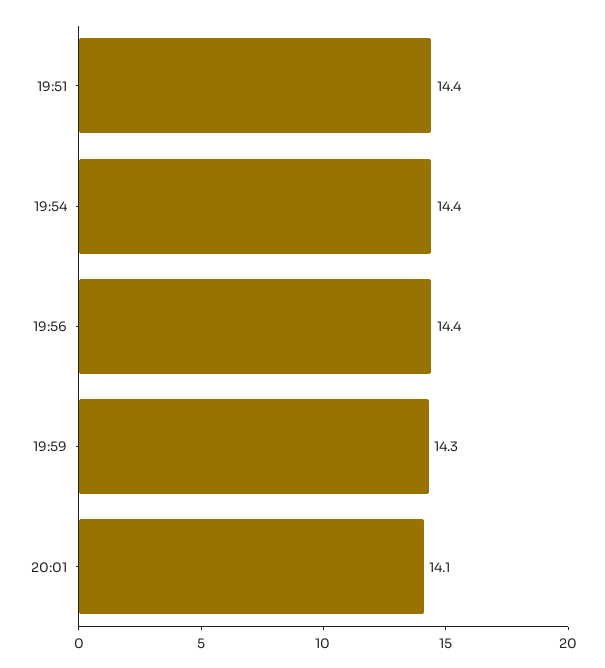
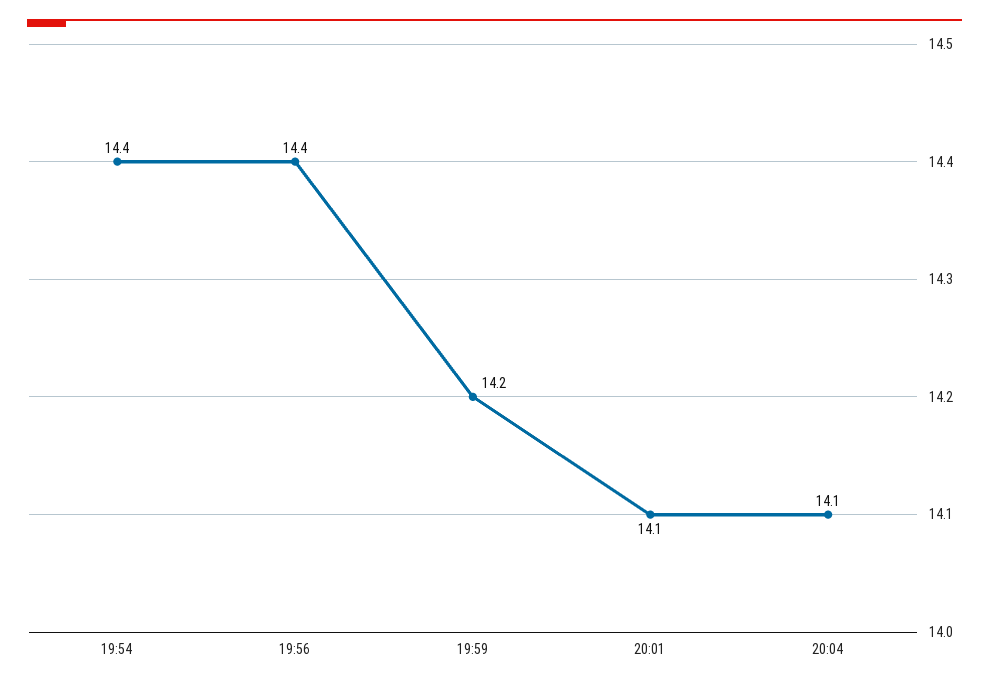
19:51: 14.4 -> none
19:59: 14.3 -> 14.2
20:04: none -> 14.1

